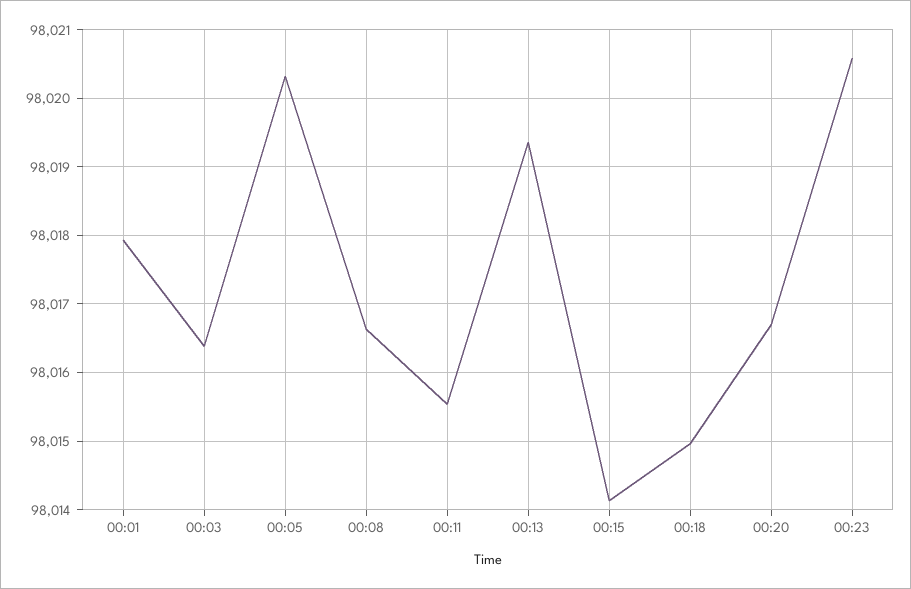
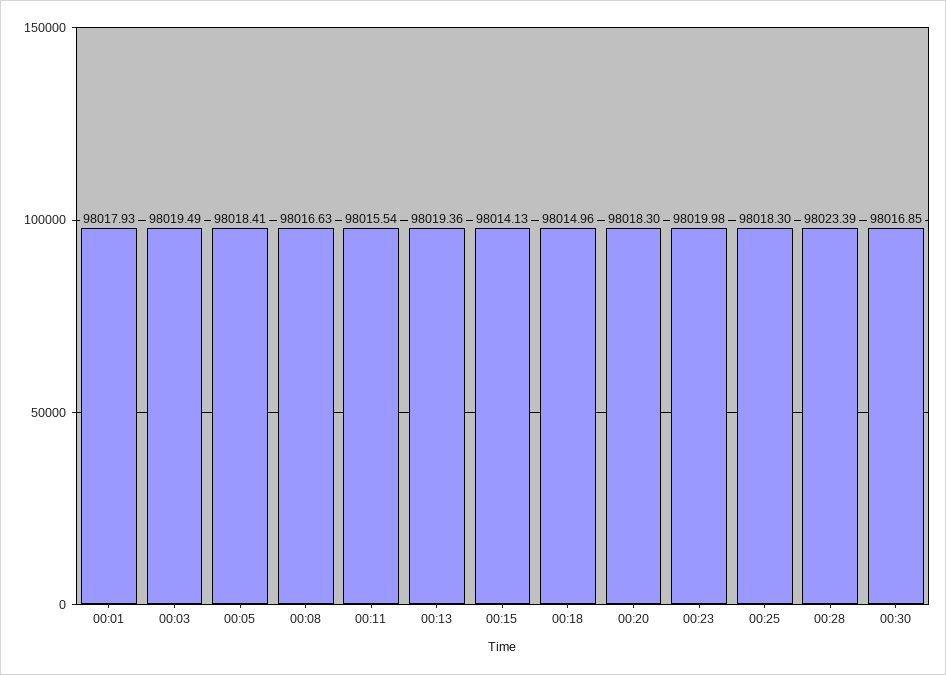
00:03: 98016.4 -> 98019.49
00:05: 98020.3 -> 98018.41
00:20: 98016.7 -> 98018.3
00:23: 98020.6 -> 98019.98
00:25: none -> 98018.3
00:28: none -> 98023.39
00:30: none -> 98016.85

